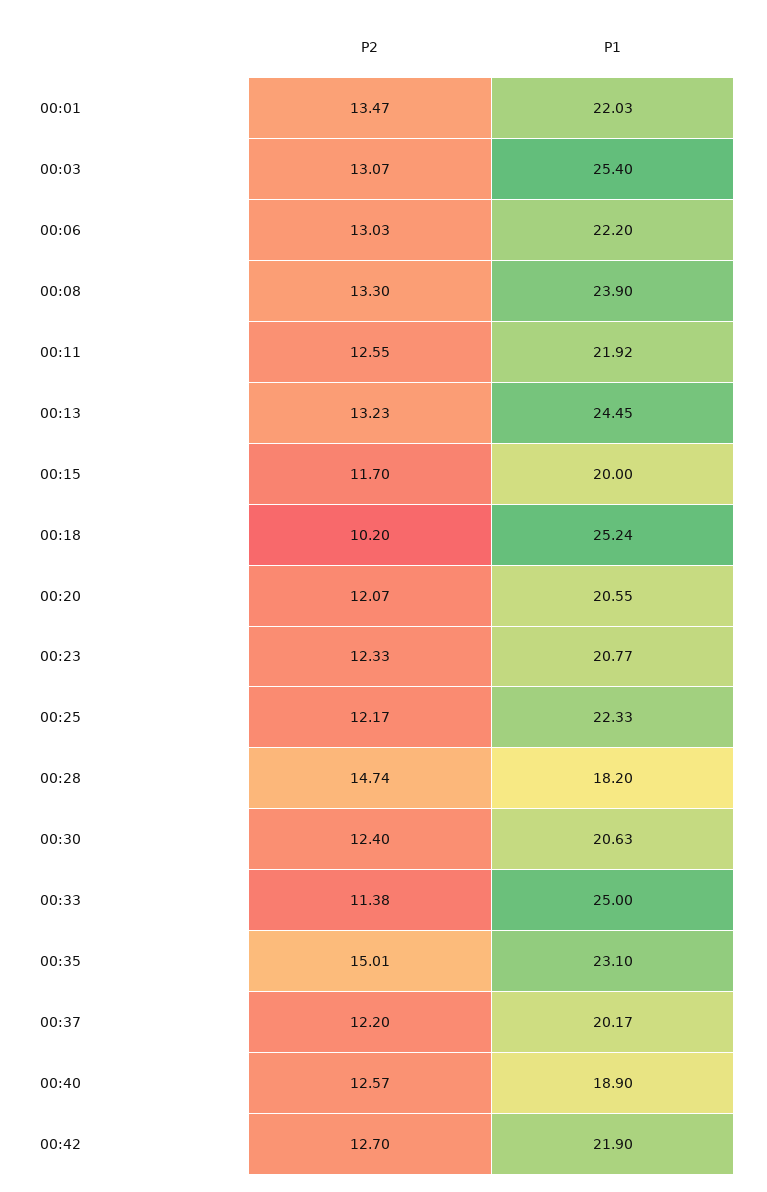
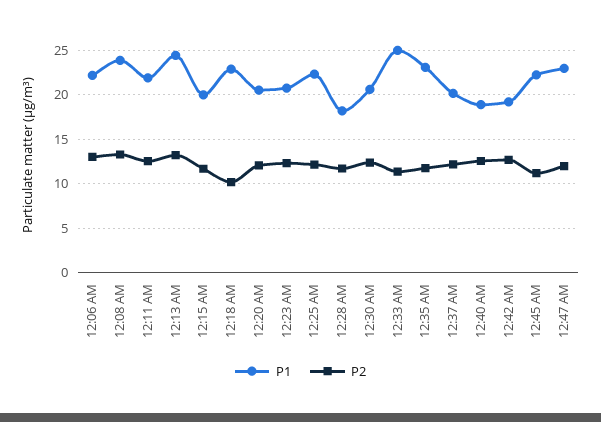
P2, 00:01: 13.47 -> none
P1, 00:01: 22.03 -> none
P2, 00:03: 13.07 -> none
P1, 00:03: 25.4 -> none
P1, 00:18: 25.24 -> 23
P2, 00:28: 14.74 -> 12
P2, 00:35: 15.01 -> 12
P1, 00:42: 21.9 -> 19
P1, 12:45 AM: none -> 22
P2, 12:45 AM: none -> 11
P1, 12:47 AM: none -> 23
P2, 12:47 AM: none -> 12

